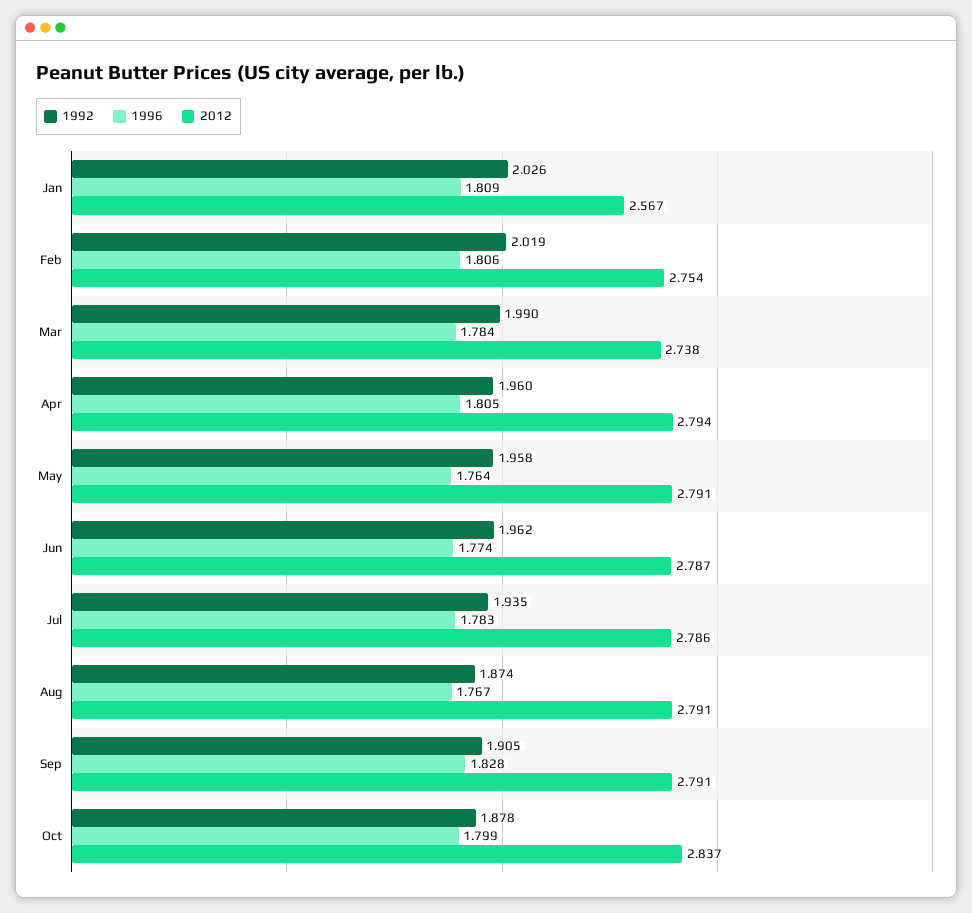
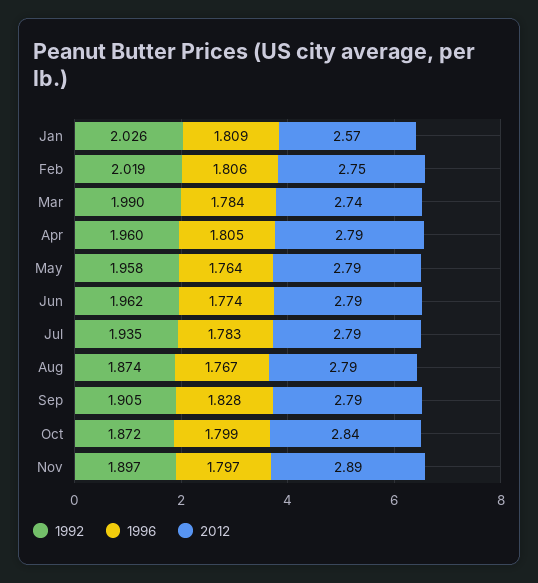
1992, Oct: 1.878 -> 1.872
1992, Nov: none -> 1.897
1996, Nov: none -> 1.797
2012, Nov: none -> 2.89

